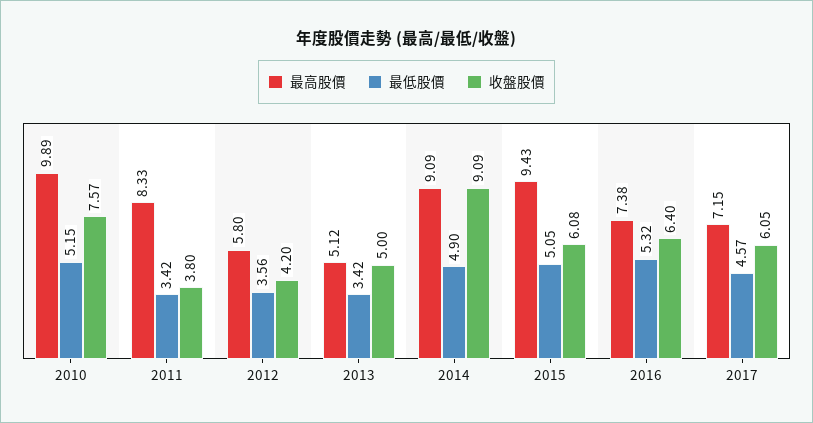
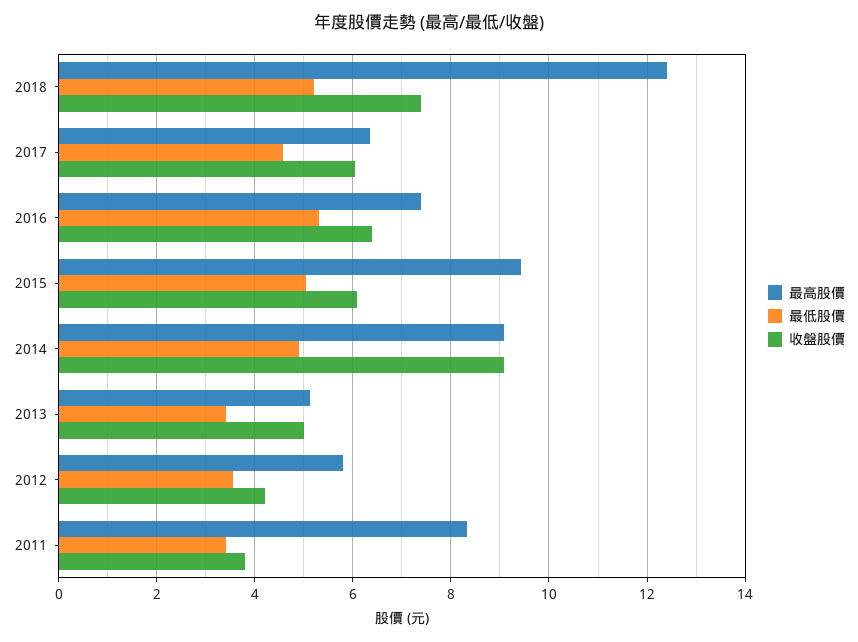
最高股價, 2010: 9.89 -> none
最低股價, 2010: 5.15 -> none
收盤股價, 2010: 7.57 -> none
最高股價, 2017: 7.15 -> 6.4
最高股價, 2018: none -> 12.4
最低股價, 2018: none -> 5.2
收盤股價, 2018: none -> 7.4

